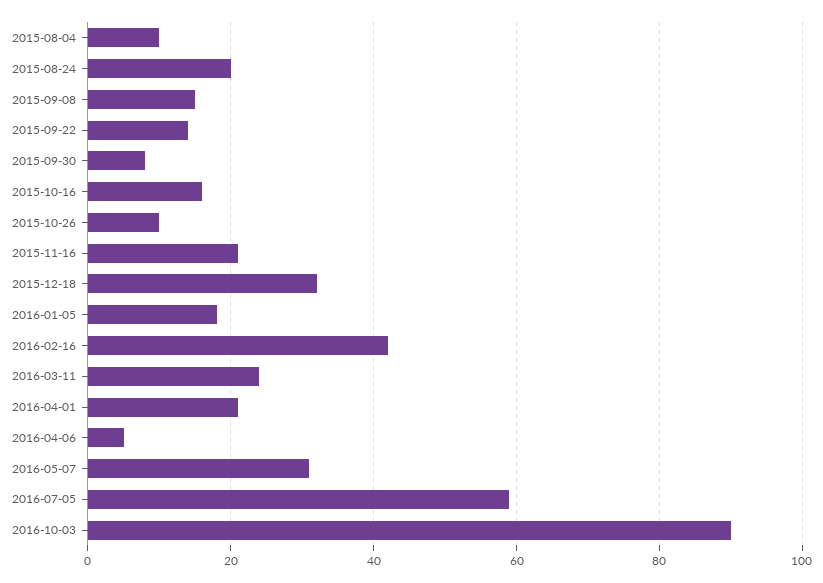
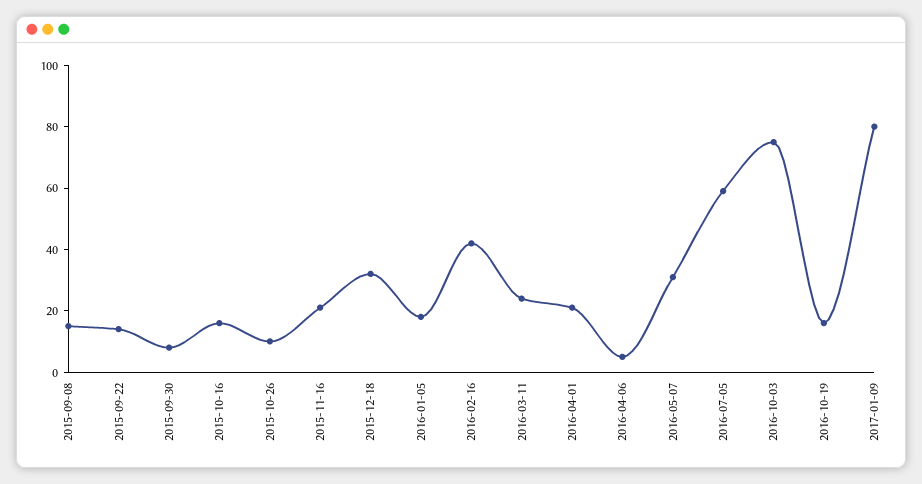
2015-08-04: 10 -> none
2015-08-24: 20 -> none
2016-10-03: 90 -> 75
2016-10-19: none -> 15
2017-01-09: none -> 80

